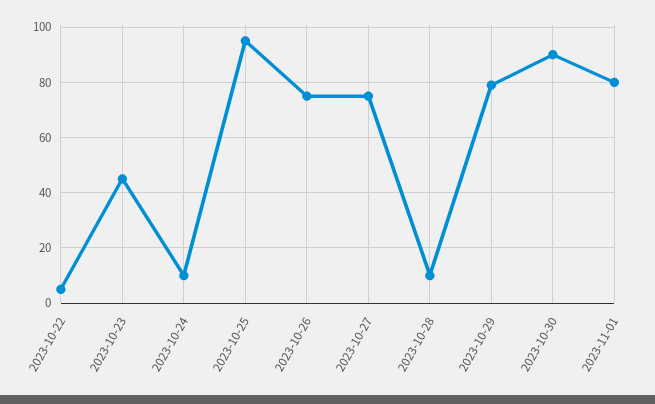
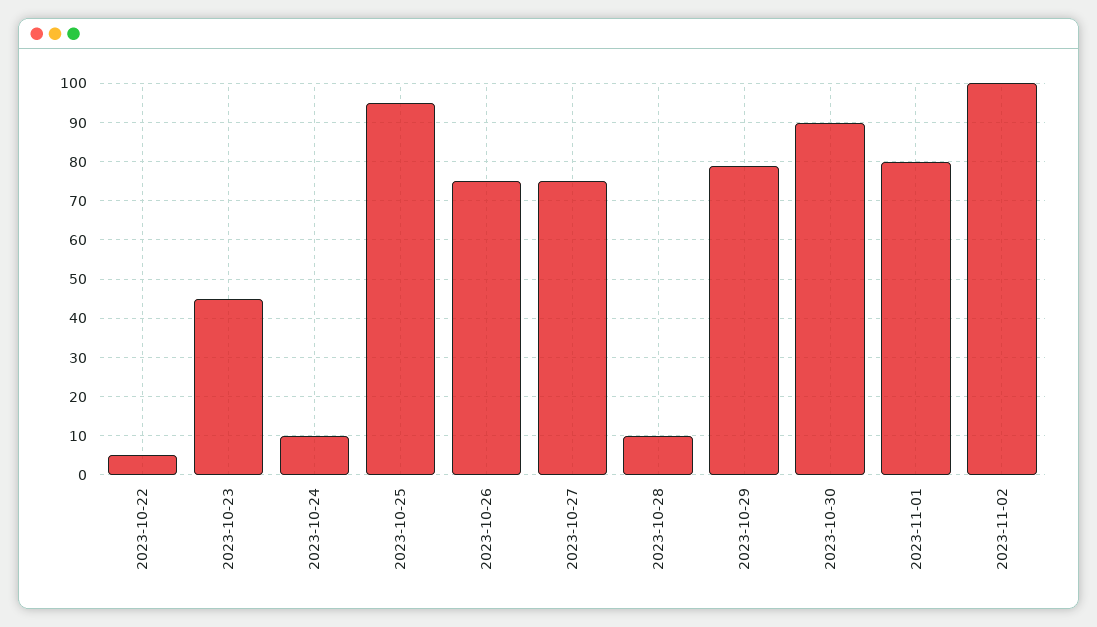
2023-11-02: none -> 100

